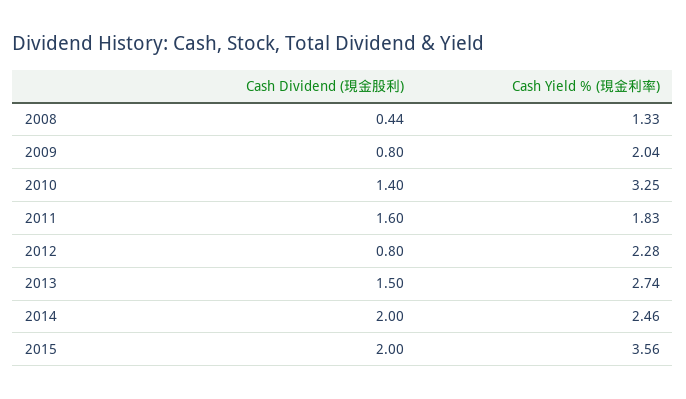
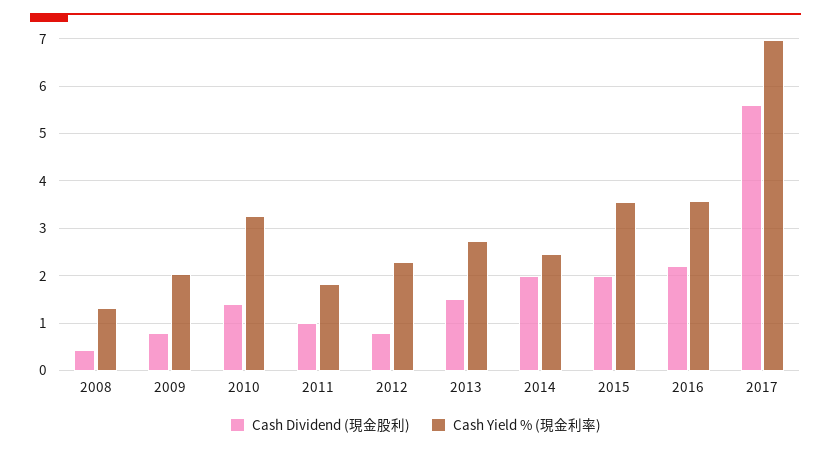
Cash Dividend (現金股利), 2011: 1.6 -> 1
Cash Dividend (現金股利), 2016: none -> 2.2
Cash Yield % (現金利率), 2016: none -> 3.6
Cash Dividend (現金股利), 2017: none -> 5.6
Cash Yield % (現金利率), 2017: none -> 7

